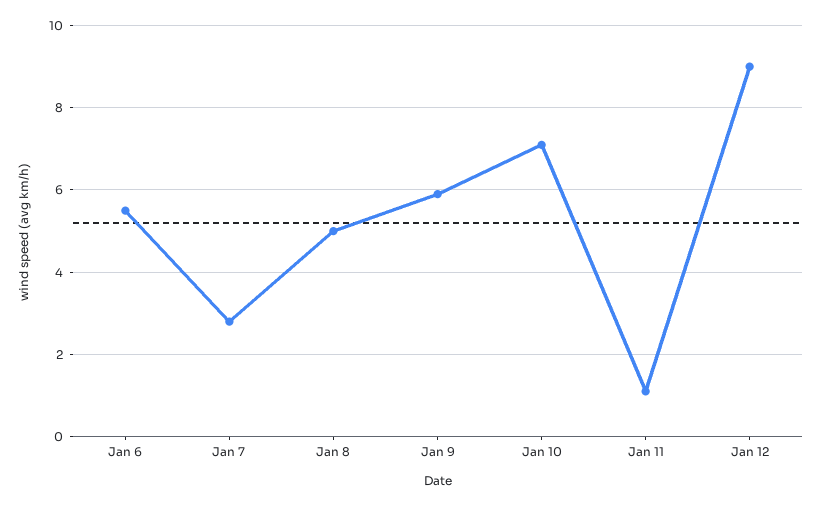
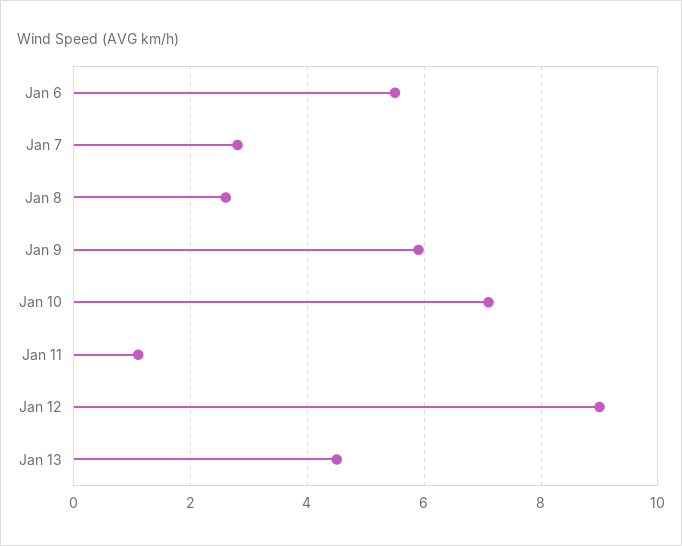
Jan 8: 5 -> 2.5
Jan 13: none -> 4.5

